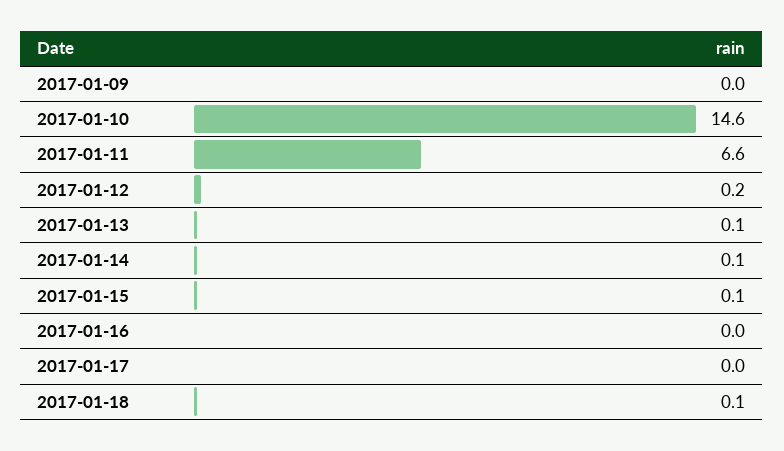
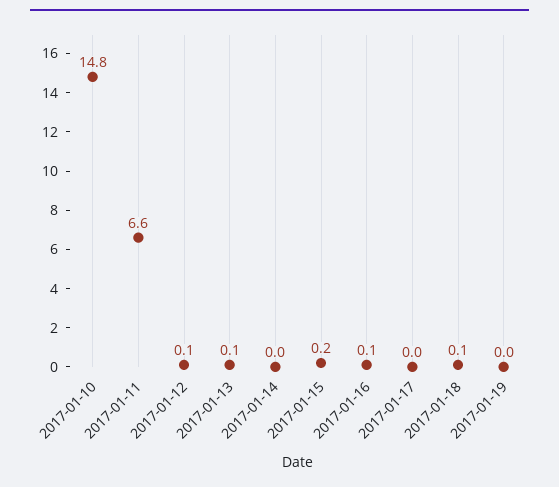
2017-01-09: 0 -> none
2017-01-10: 14.6 -> 14.8
2017-01-12: 0.2 -> 0.1
2017-01-14: 0.1 -> 0
2017-01-15: 0.1 -> 0.2
2017-01-16: 0 -> 0.1
2017-01-19: none -> 0

